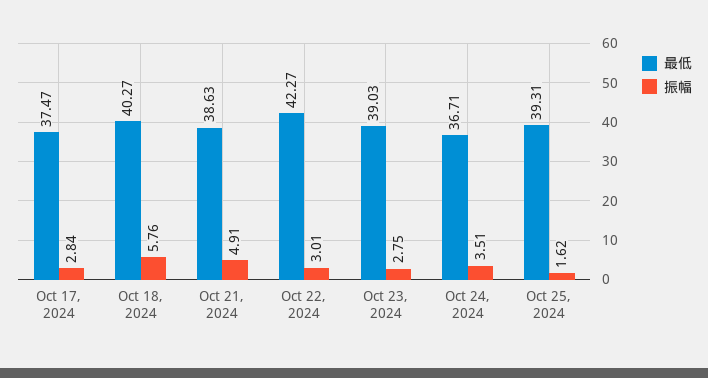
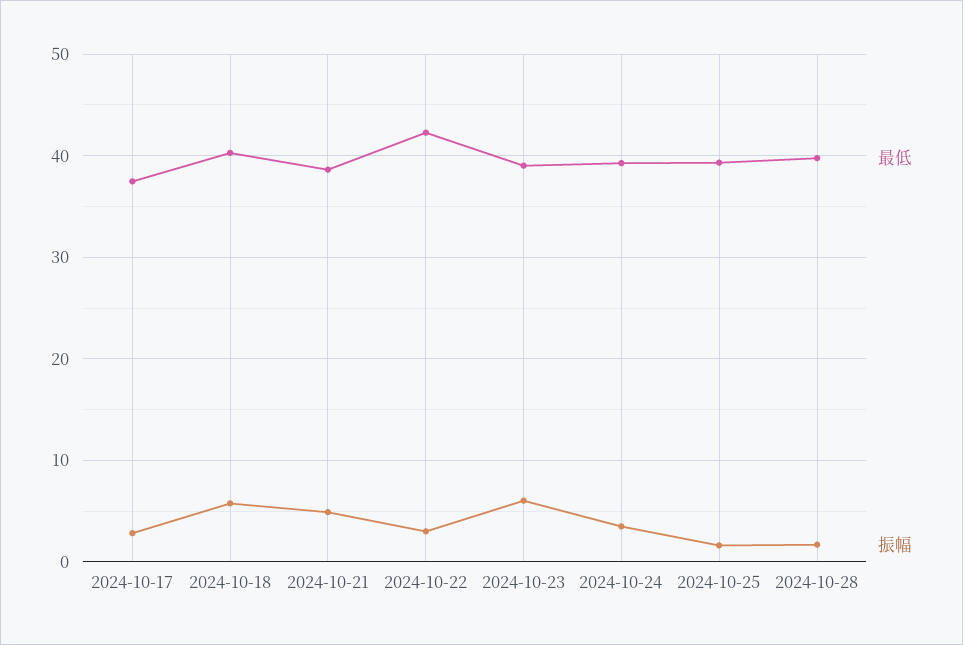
振幅, Oct 23, 2024: 2.75 -> 6
最低, Oct 24, 2024: 36.71 -> 39
最低, 2024-10-28: none -> 40
振幅, 2024-10-28: none -> 2

